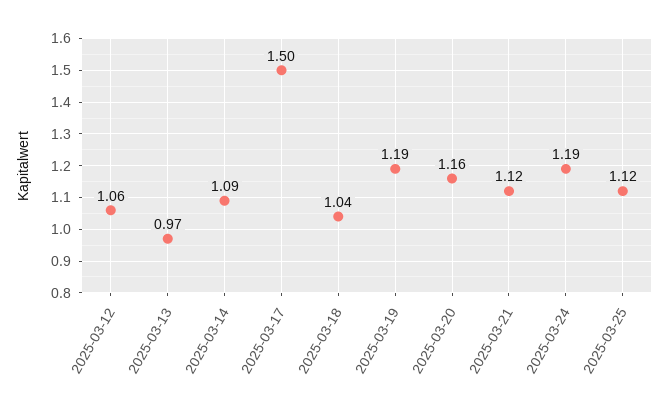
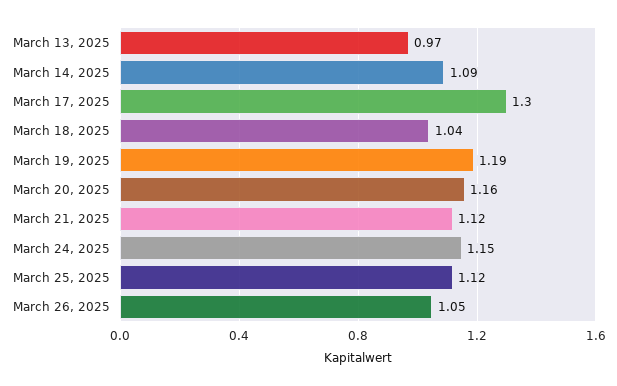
2025-03-12: 1.06 -> none
2025-03-17: 1.5 -> 1.3
2025-03-24: 1.19 -> 1.15
March 26, 2025: none -> 1.05

